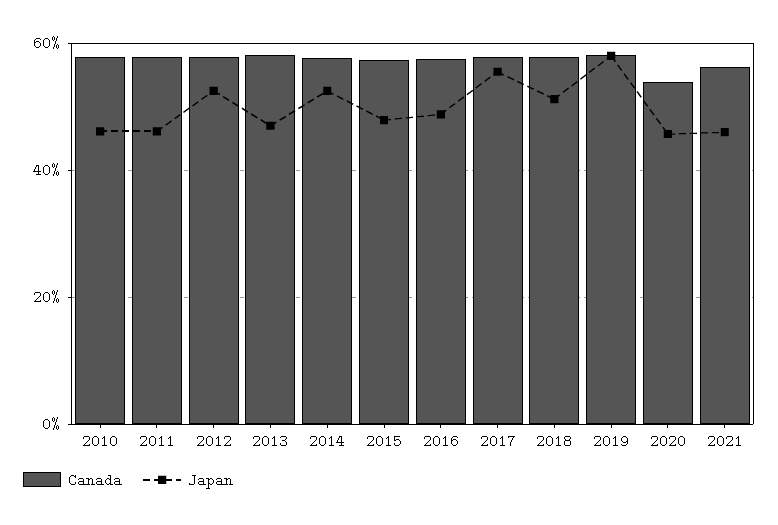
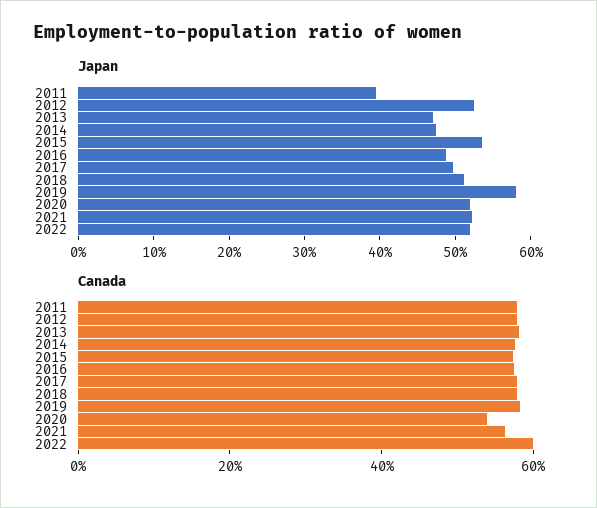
Canada, 2010: 58 -> none
Japan, 2010: 46 -> none
Japan, 2011: 46 -> 40
Japan, 2014: 52 -> 48
Japan, 2015: 48 -> 54
Japan, 2017: 56 -> 50
Japan, 2020: 46 -> 52
Japan, 2021: 46 -> 52
Japan, 2022: none -> 52
Canada, 2022: none -> 60

